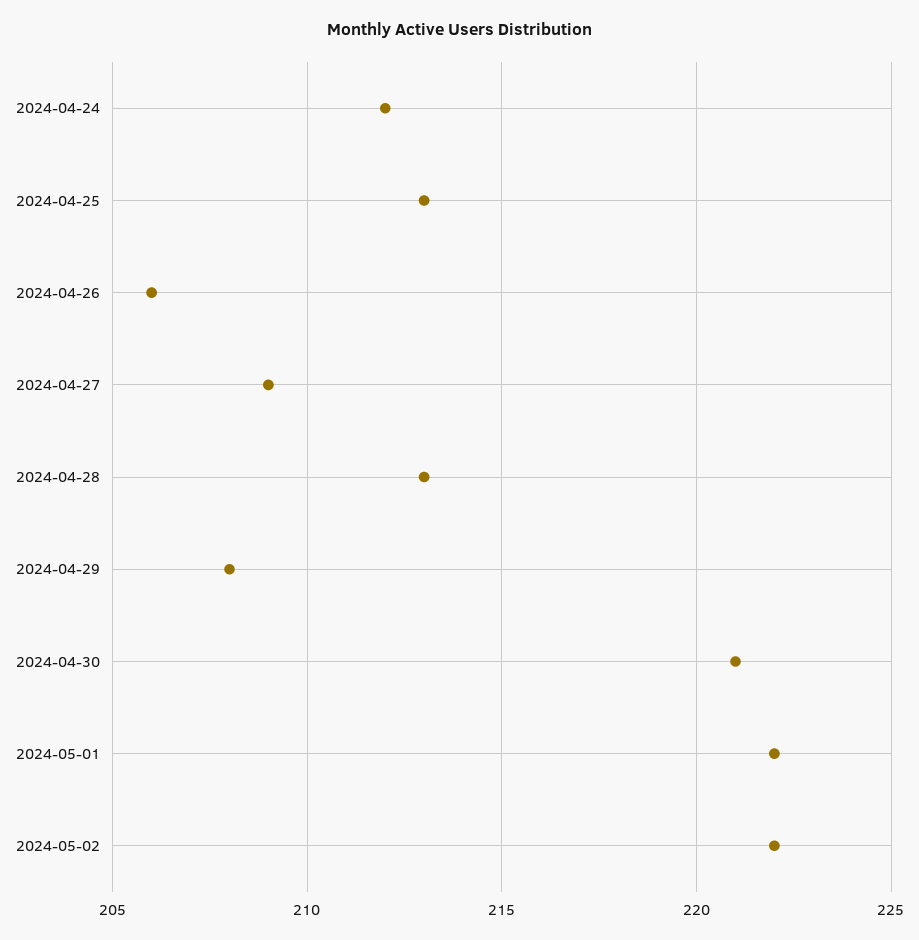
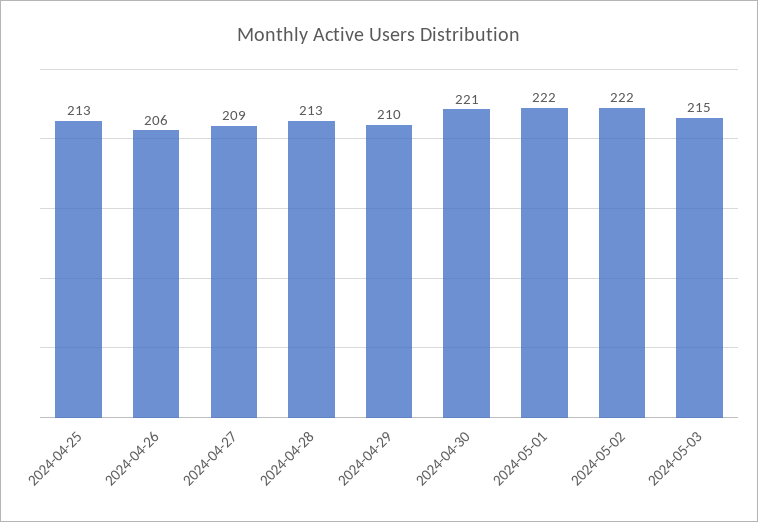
2024-04-24: 212 -> none
2024-04-29: 208 -> 210
2024-05-03: none -> 215

